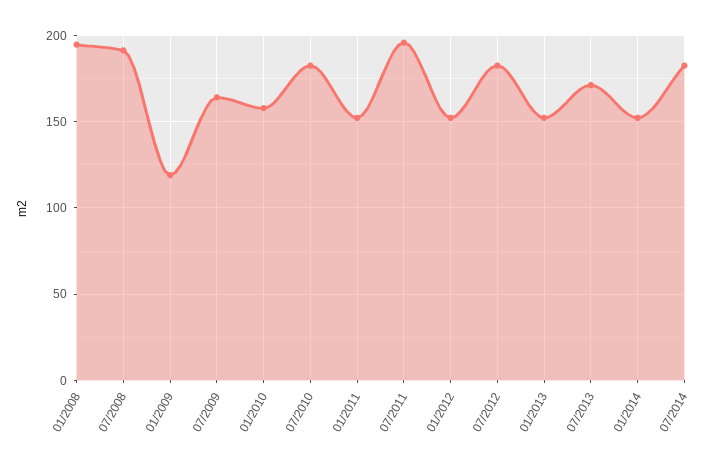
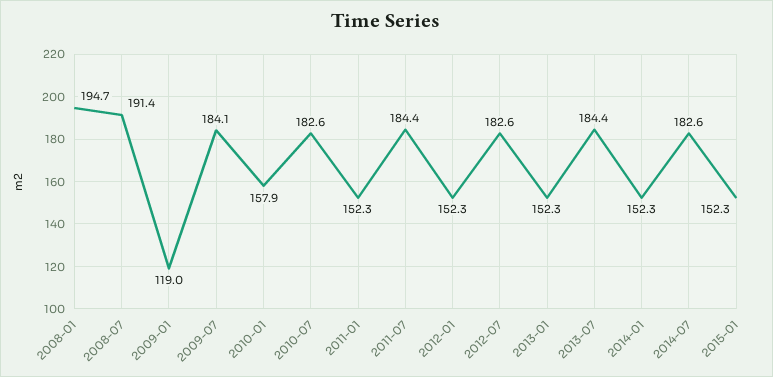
07/2009: 165 -> 184.1
07/2011: 195 -> 184.4
07/2013: 170 -> 184.4
2015-01: none -> 152.3

